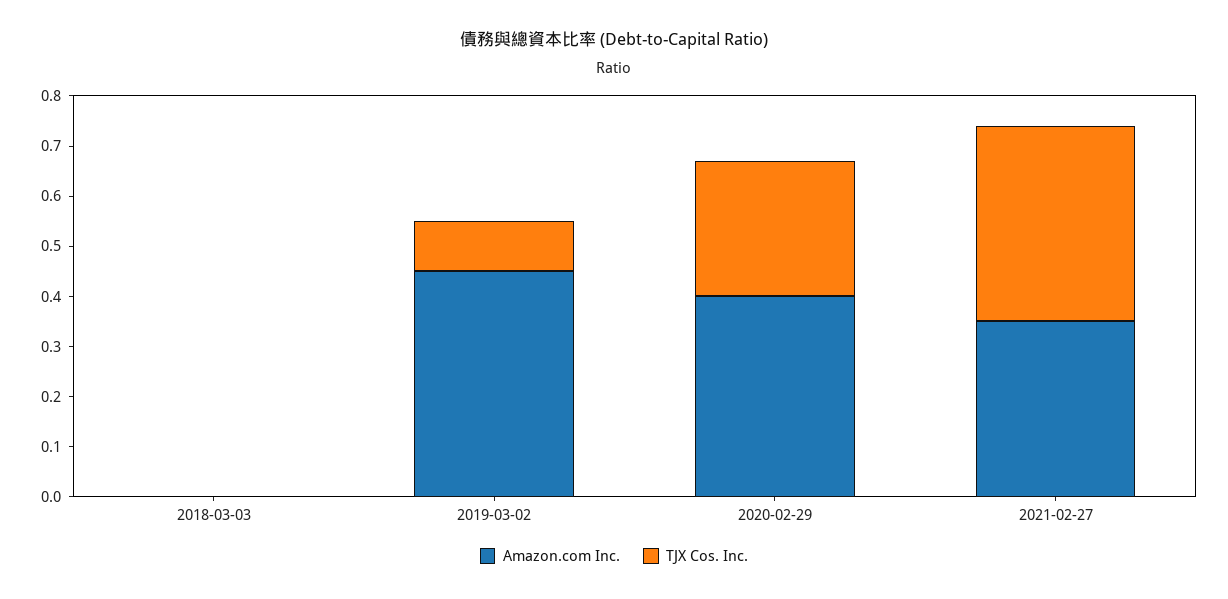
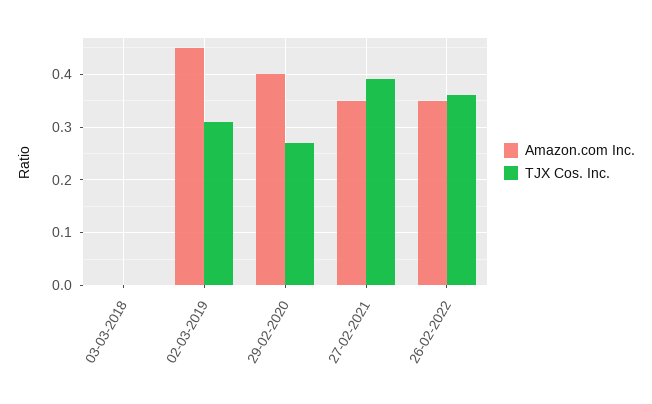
TJX Cos. Inc., 2019-03-02: 0.1 -> 0.3
Amazon.com Inc., 26-02-2022: none -> 0.35
TJX Cos. Inc., 26-02-2022: none -> 0.35

